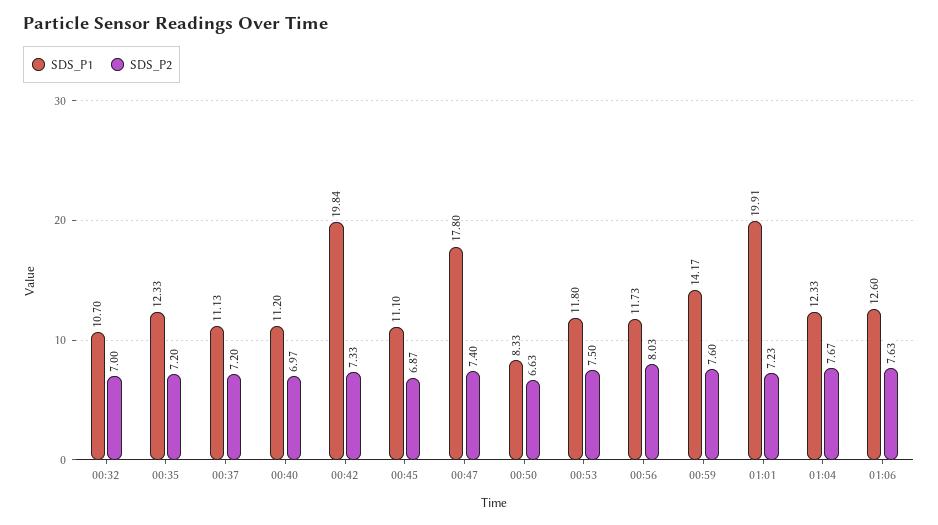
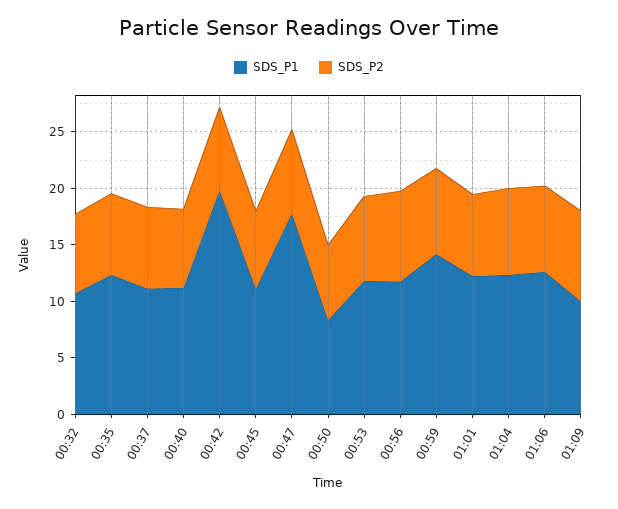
SDS_P1, 01:01: 19.91 -> 12
SDS_P1, 01:09: none -> 10
SDS_P2, 01:09: none -> 8

